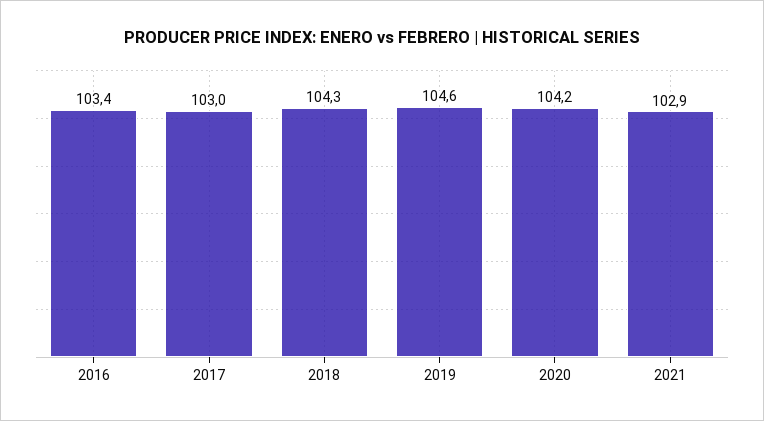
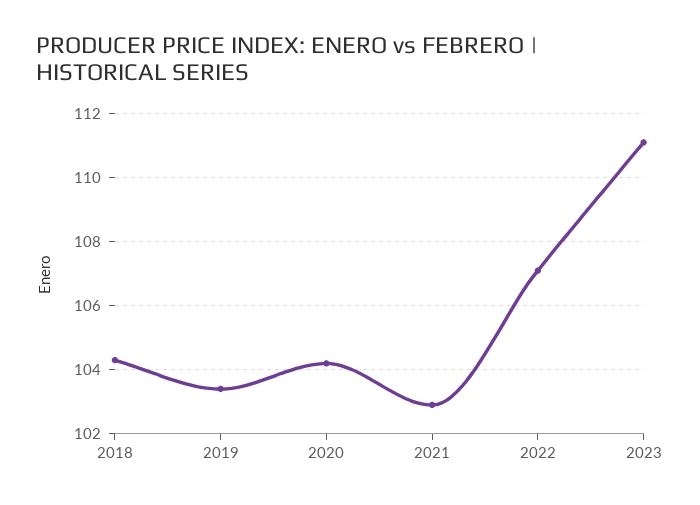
2016: 103.4 -> none
2017: 103 -> none
2019: 104.6 -> 103.5
2022: none -> 107
2023: none -> 111

